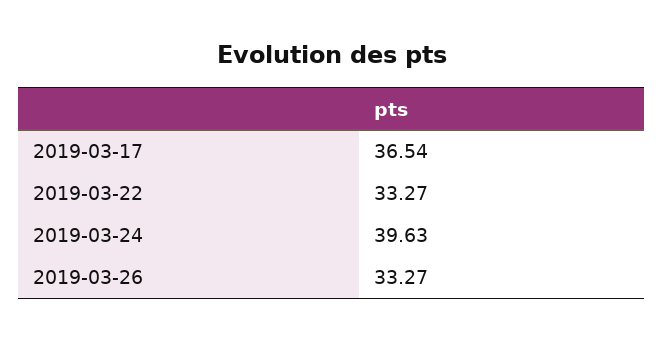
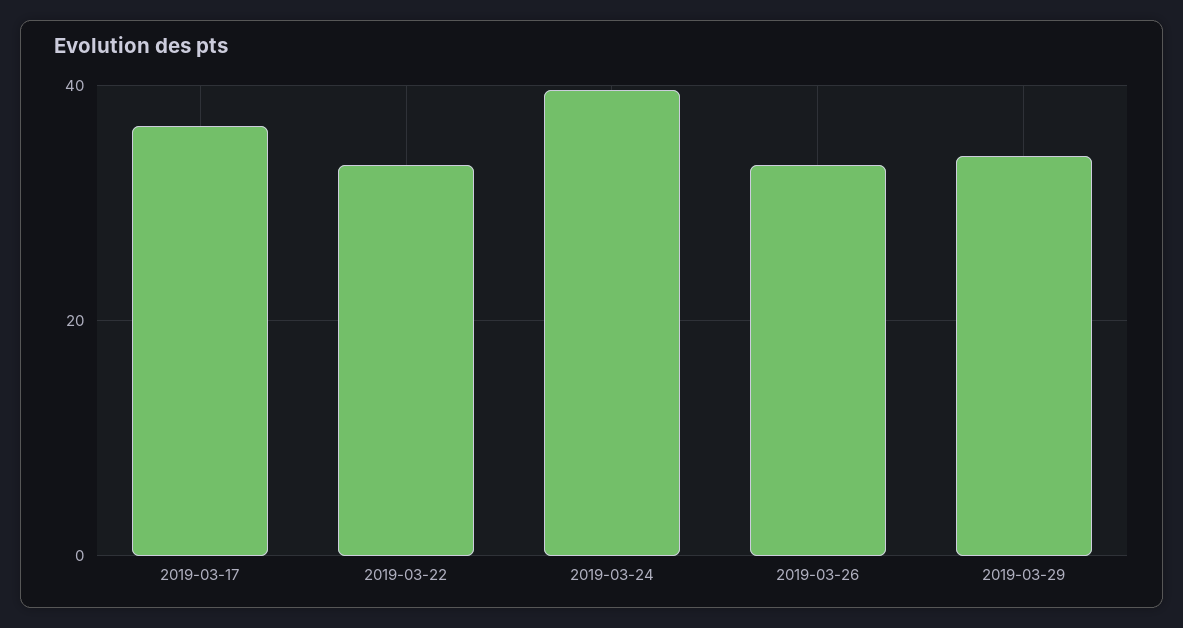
2019-03-29: none -> 34

